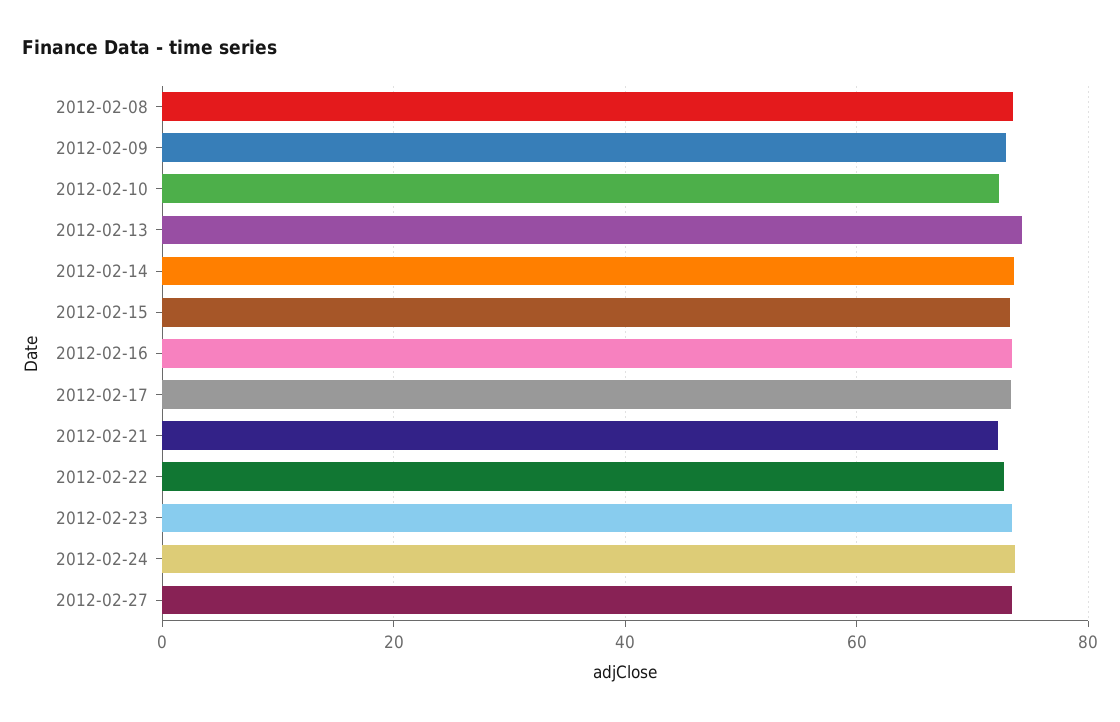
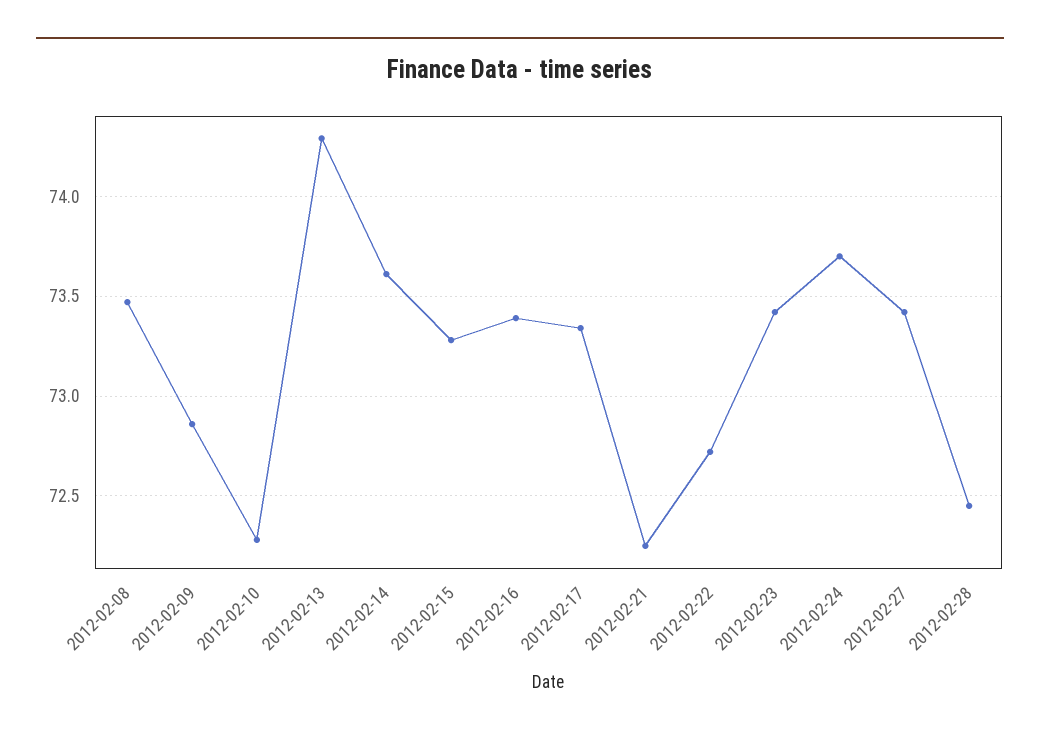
2012-02-28: none -> 72.45

